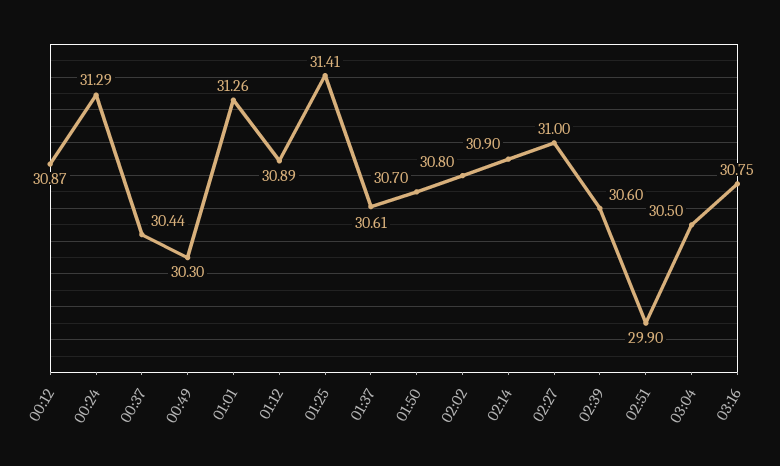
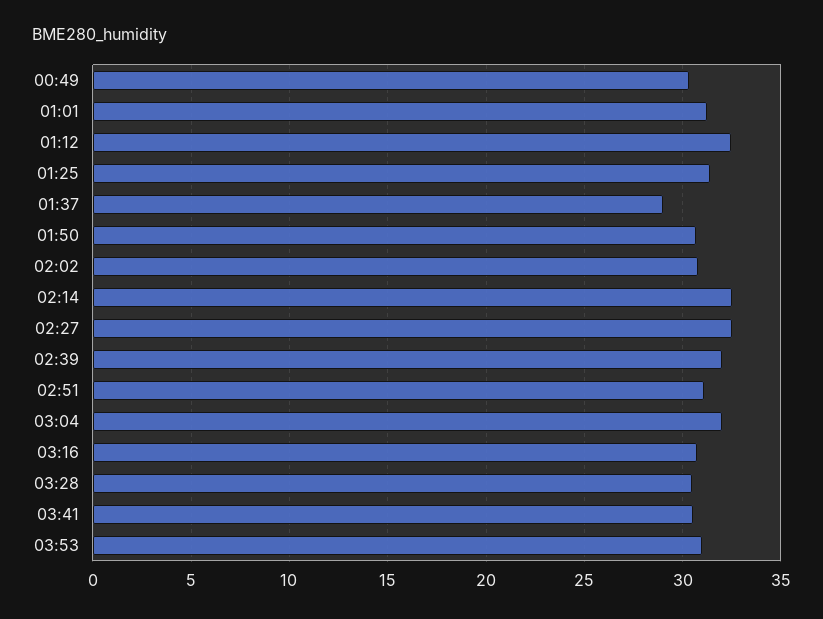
00:12: 30.87 -> none
00:24: 31.29 -> none
00:37: 30.44 -> none
01:12: 30.89 -> 32.5
01:37: 30.61 -> 29
02:14: 30.9 -> 32.5
02:27: 31 -> 32.5
02:39: 30.6 -> 32
02:51: 29.9 -> 31
03:04: 30.5 -> 32
03:28: none -> 30.5
03:41: none -> 30.5
03:53: none -> 31

